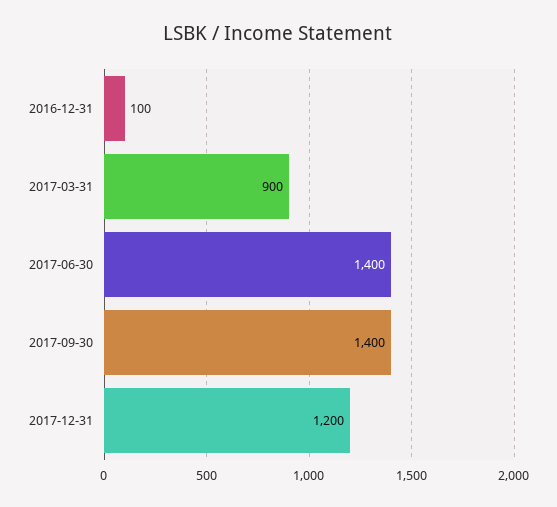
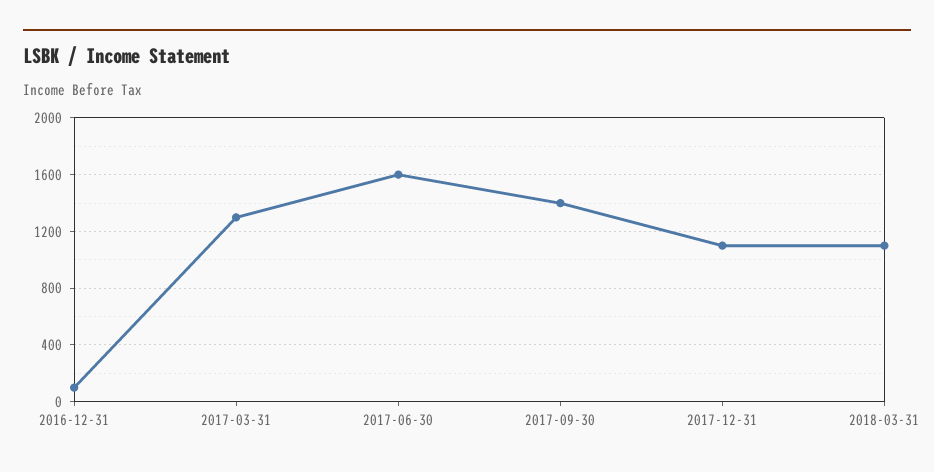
2017-03-31: 900 -> 1300
2017-06-30: 1400 -> 1600
2017-12-31: 1200 -> 1100
2018-03-31: none -> 1100

